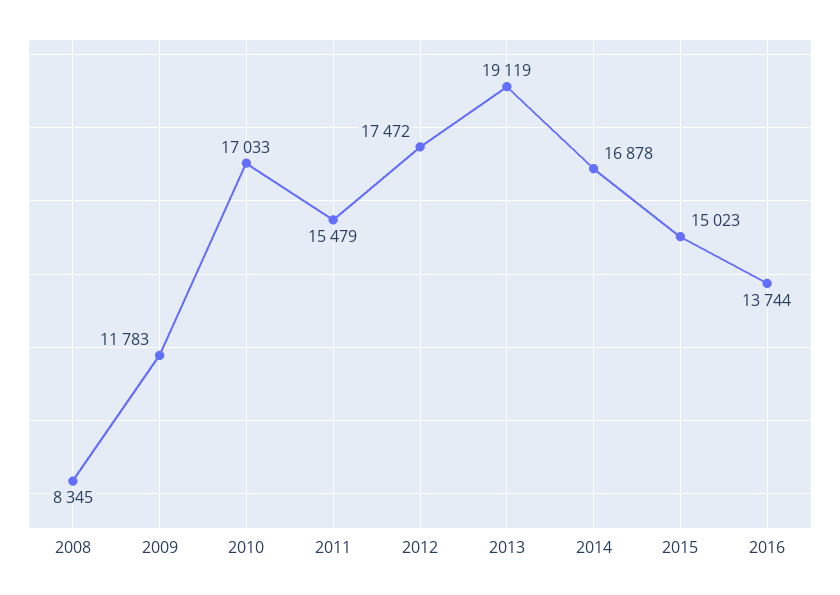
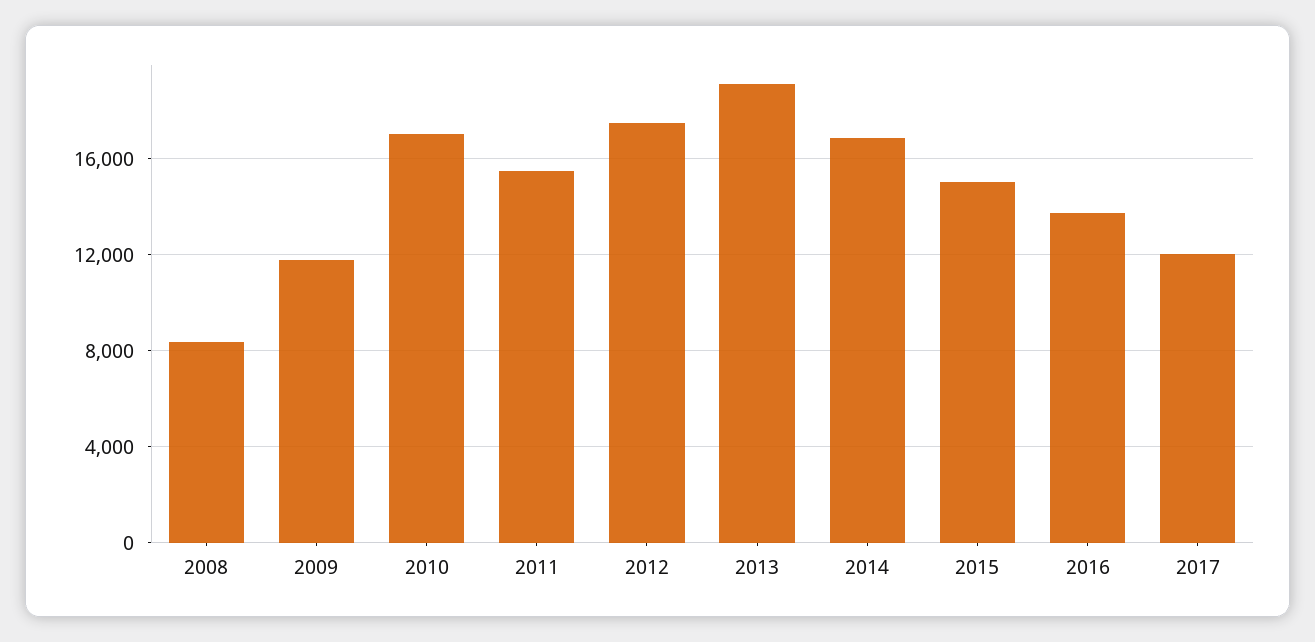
2017: none -> 12000

